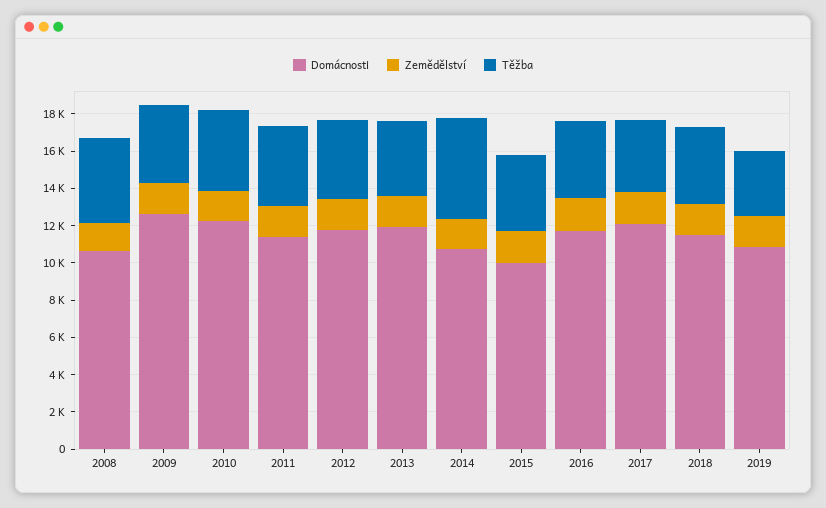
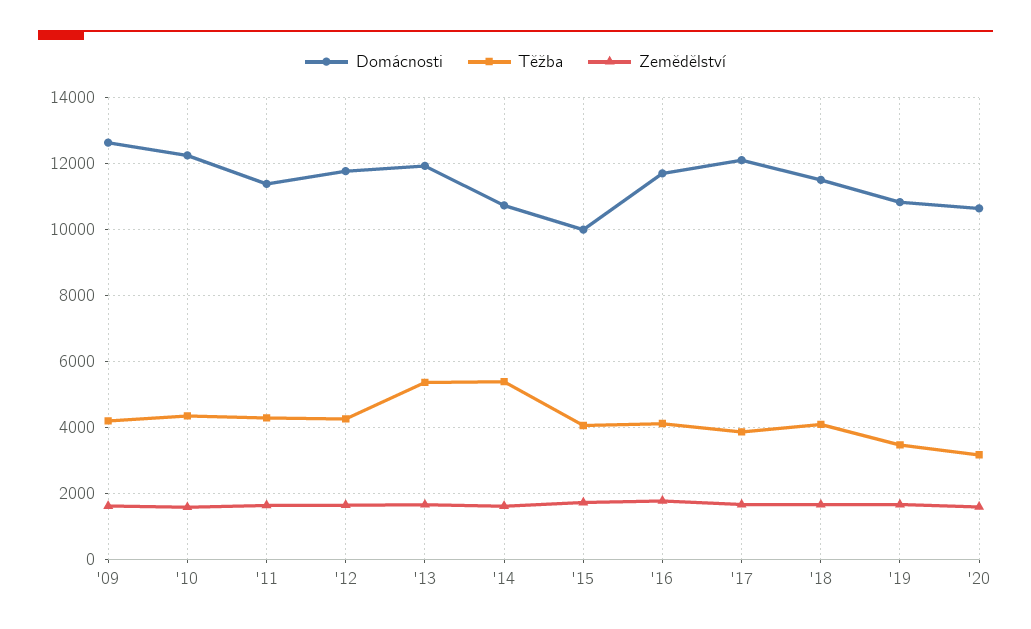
Domácnosti, 2008: 10500 -> none
Zemědělství, 2008: 1500 -> none
Těžba, 2008: 4500 -> none
Těžba, 2013: 4000 -> 5400
Domácnosti, '20: none -> 10600
Těžba, '20: none -> 3200
Zemědělství, '20: none -> 1600

